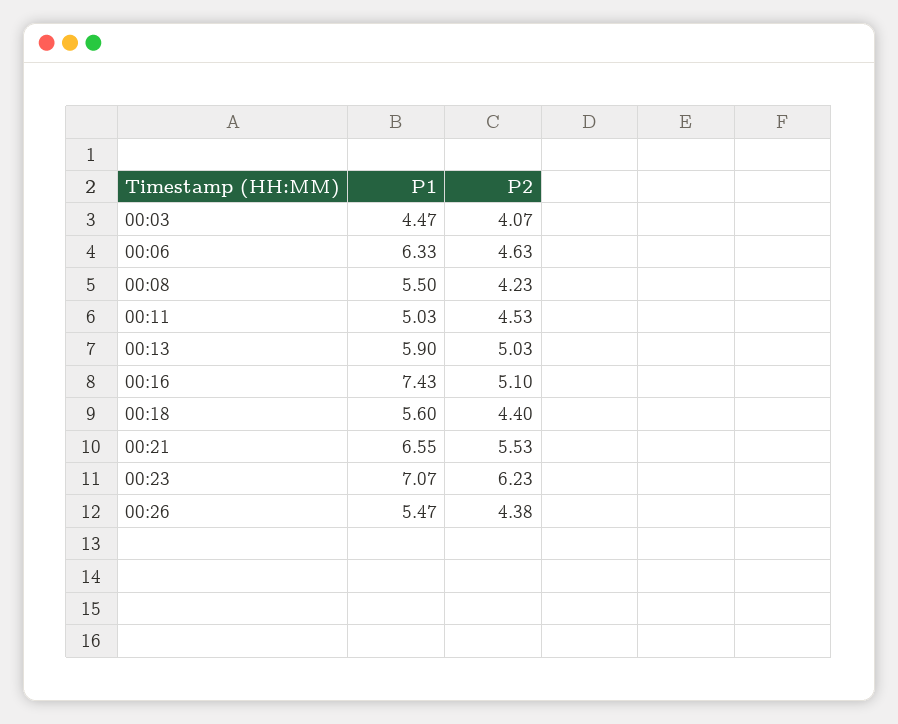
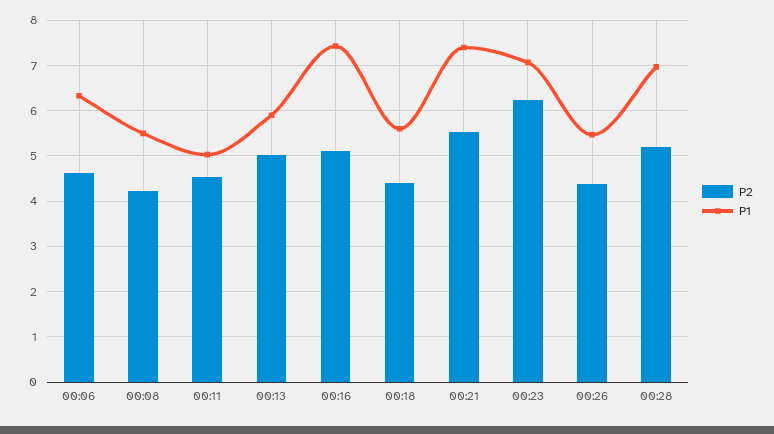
P1, 00:03: 4.47 -> none
P2, 00:03: 4.07 -> none
P1, 00:21: 6.55 -> 7.4
P2, 00:28: none -> 5.2
P1, 00:28: none -> 7

